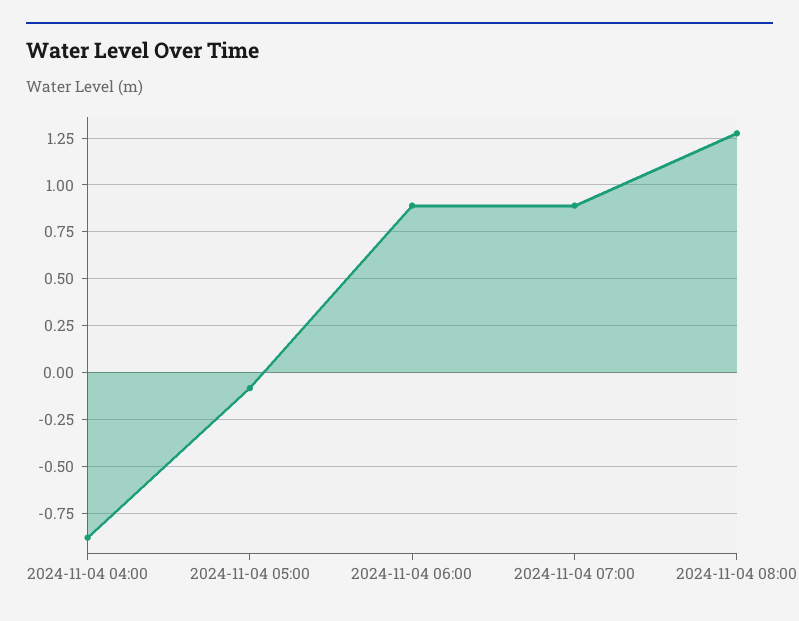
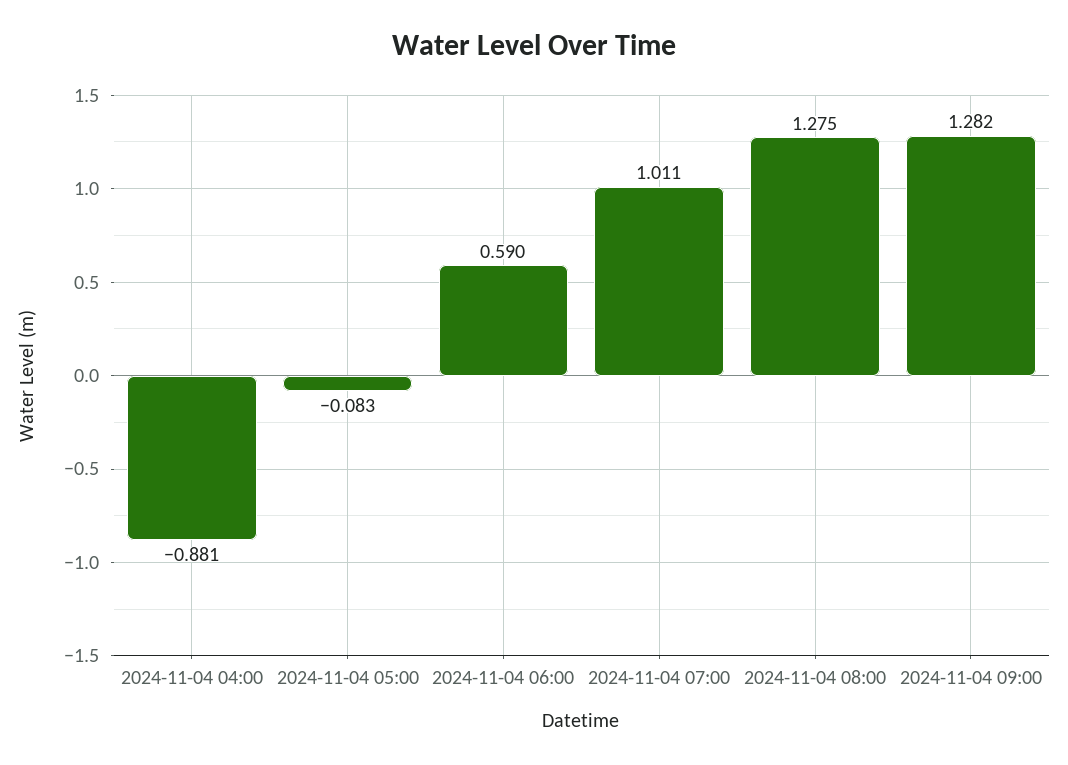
2024-11-04 06:00: 0.9 -> 0.59
2024-11-04 07:00: 0.9 -> 1.011
2024-11-04 09:00: none -> 1.282

